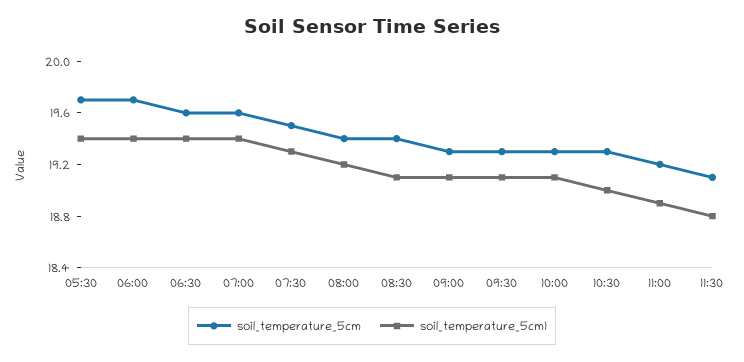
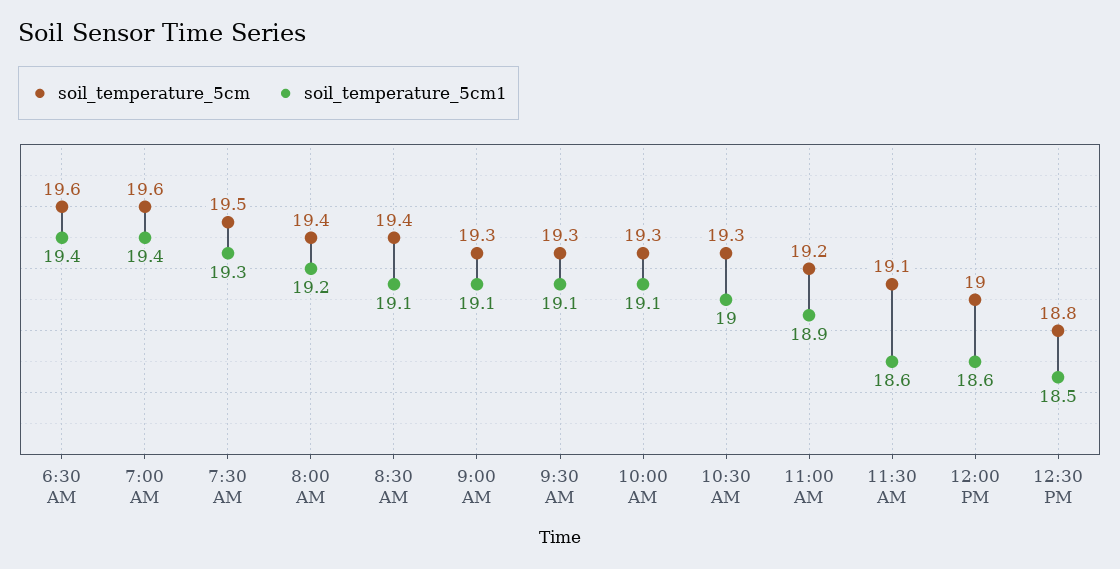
soil_temperature_5cm, 05:30: 19.7 -> none
soil_temperature_5cm1, 05:30: 19.4 -> none
soil_temperature_5cm, 06:00: 19.7 -> none
soil_temperature_5cm1, 06:00: 19.4 -> none
soil_temperature_5cm1, 11:30: 18.8 -> 18.6
soil_temperature_5cm, 12:00 PM: none -> 19
soil_temperature_5cm1, 12:00 PM: none -> 18.6
soil_temperature_5cm, 12:30 PM: none -> 18.8
soil_temperature_5cm1, 12:30 PM: none -> 18.5

